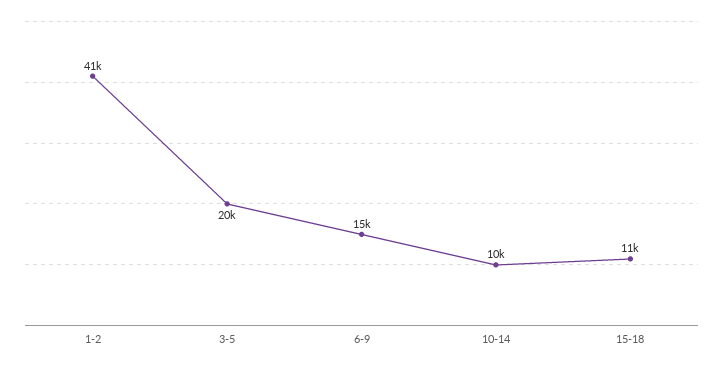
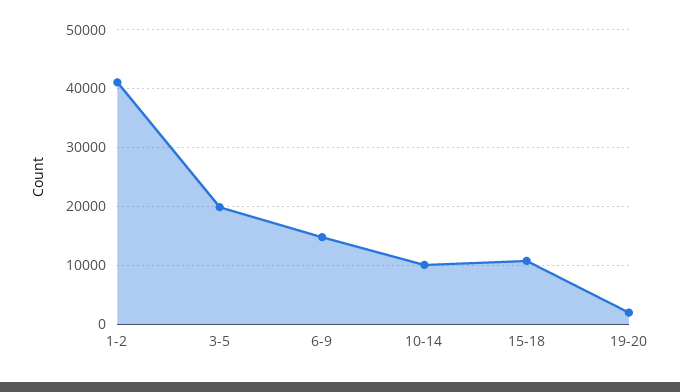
19-20: none -> 2000

